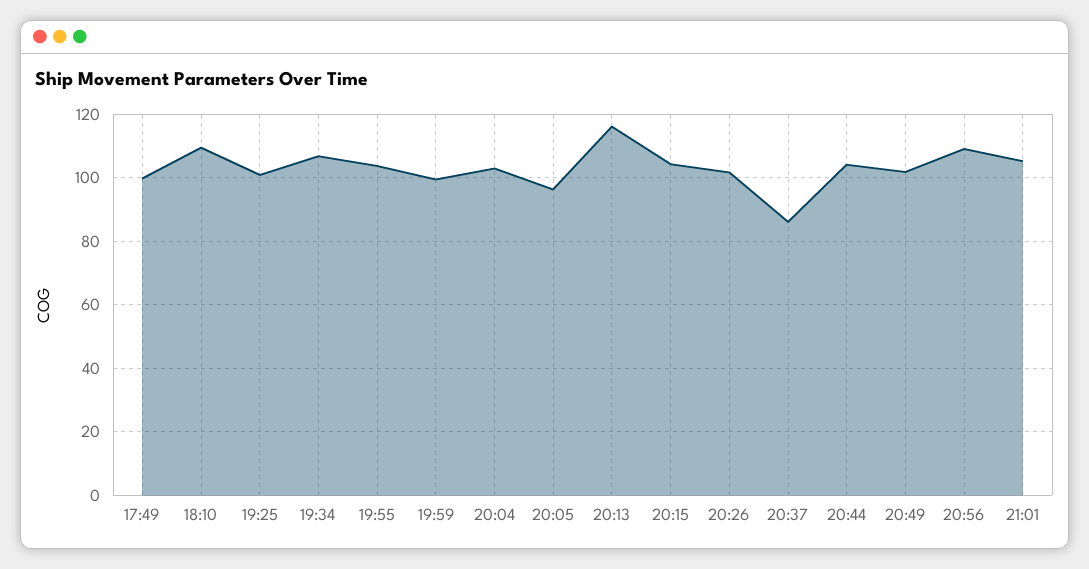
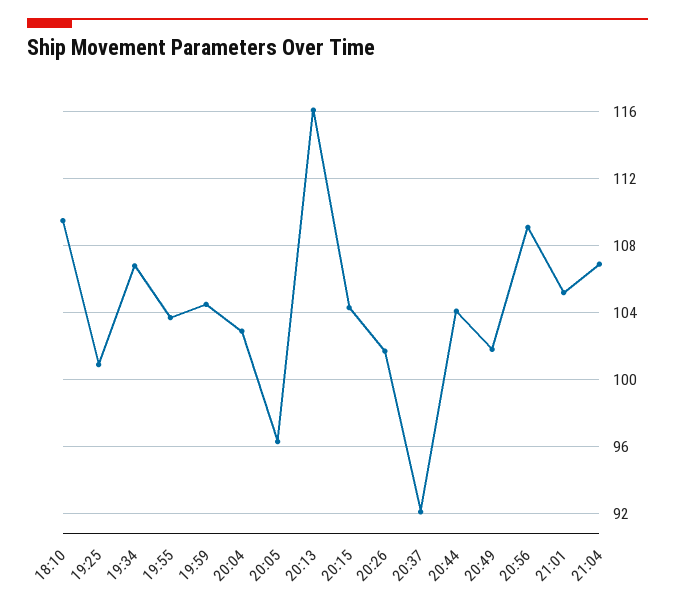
17:49: 100 -> none
19:59: 100 -> 104.5
20:37: 86 -> 92
21:04: none -> 107

